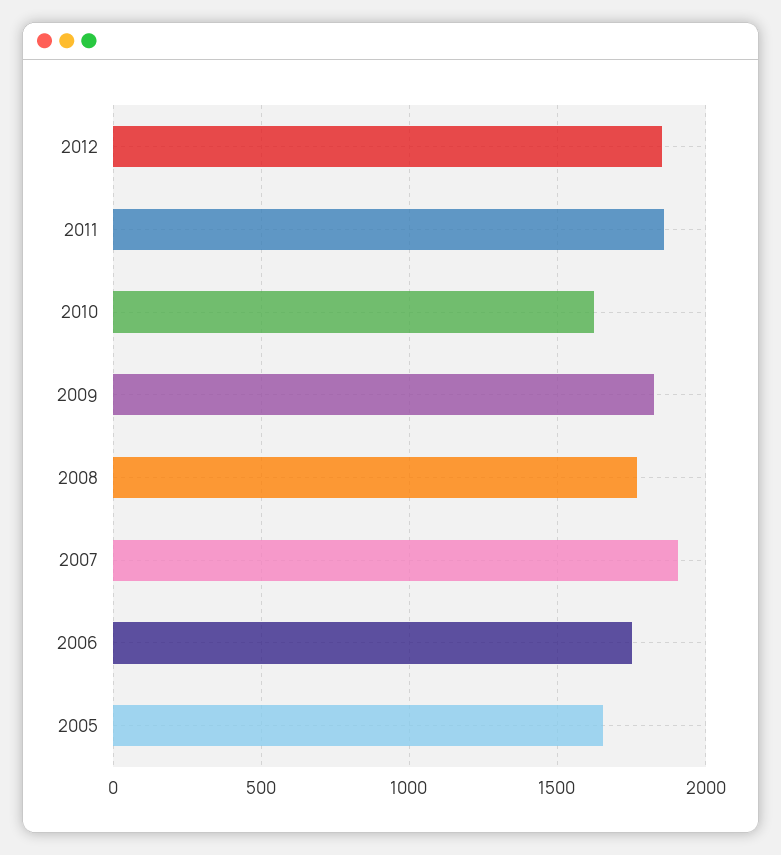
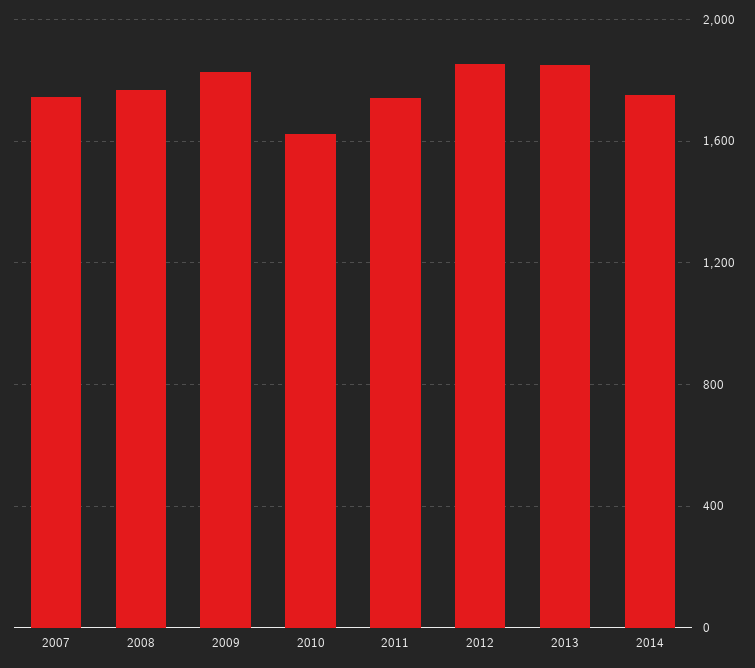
2011: 1850 -> 1750
2007: 1900 -> 1750
2006: 1750 -> none
2005: 1650 -> none
2013: none -> 1850
2014: none -> 1750

